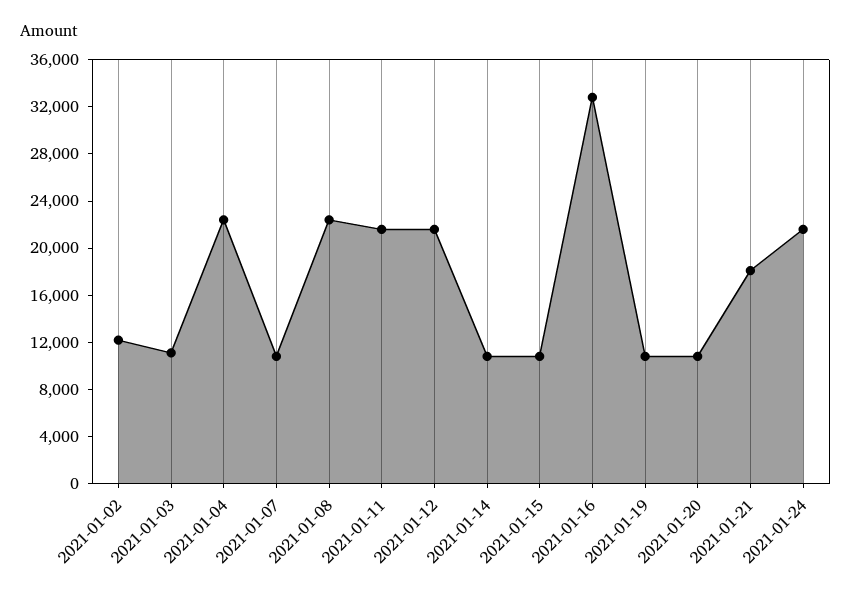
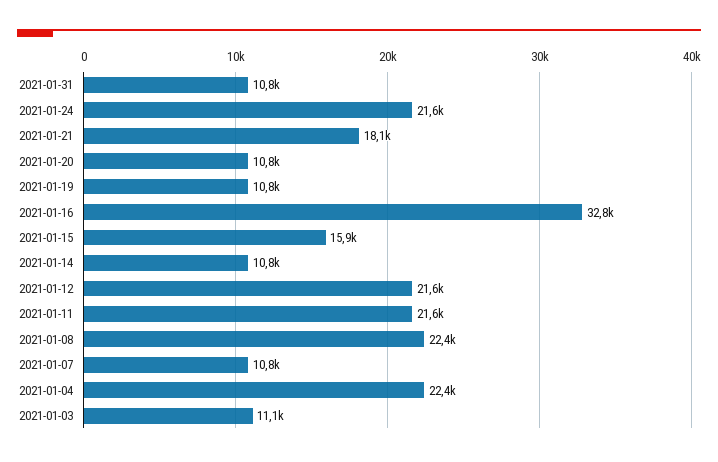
2021-01-02: 12000 -> none
2021-01-15: 11000 -> 15900
2021-01-31: none -> 10800

